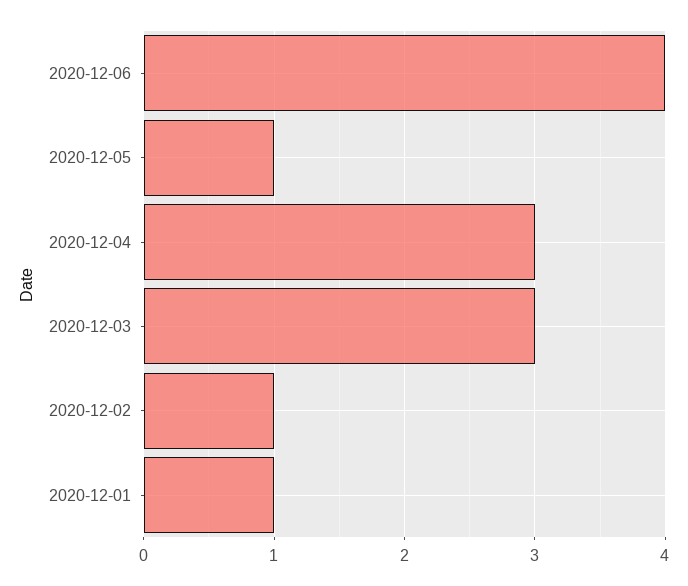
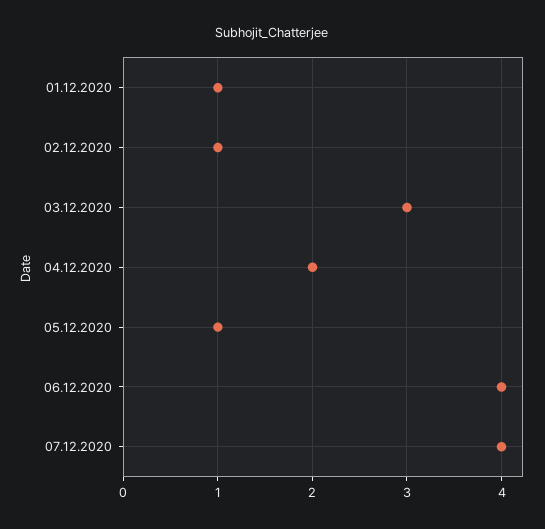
2020-12-04: 3 -> 2
07.12.2020: none -> 4

